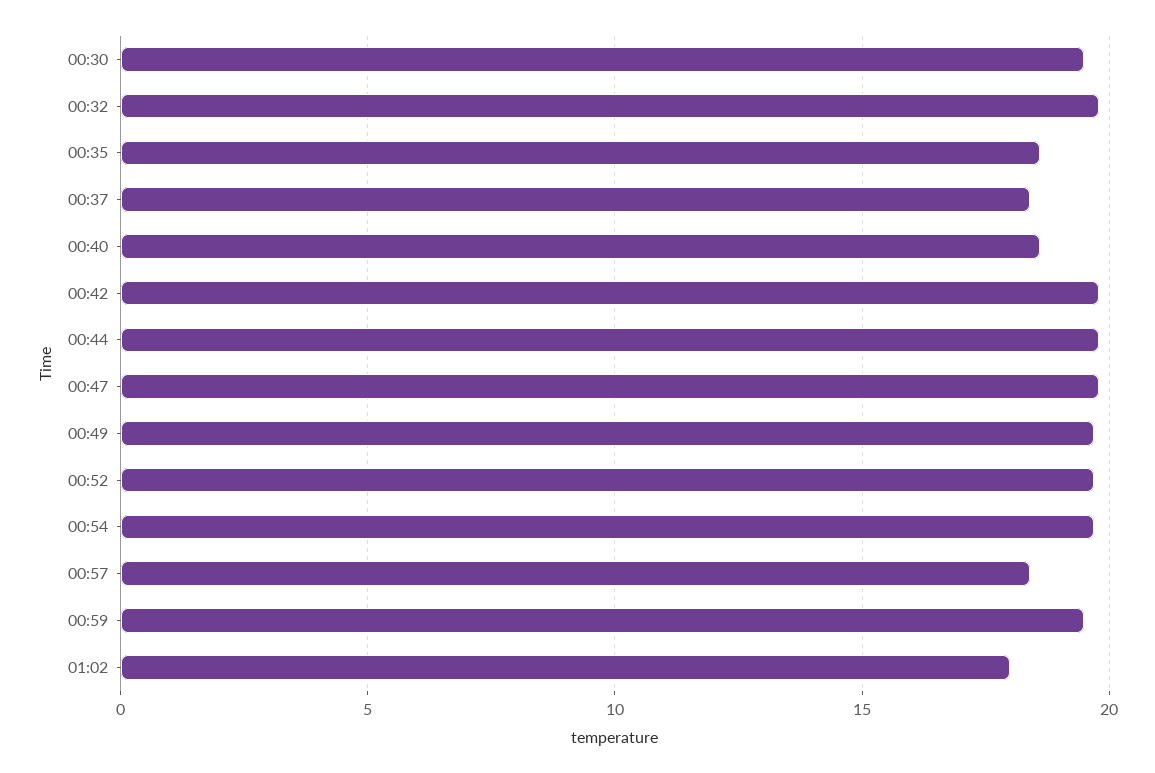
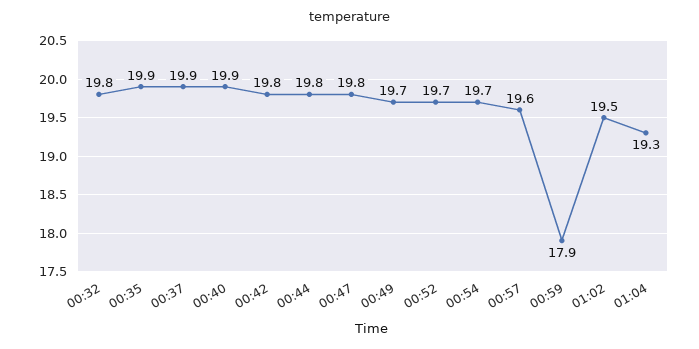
00:30: 19.5 -> none
00:35: 18.5 -> 19.9
00:37: 18.5 -> 19.9
00:40: 18.5 -> 19.9
00:57: 18.5 -> 19.6
00:59: 19.5 -> 17.9
01:02: 18 -> 19.5
01:04: none -> 19.3

